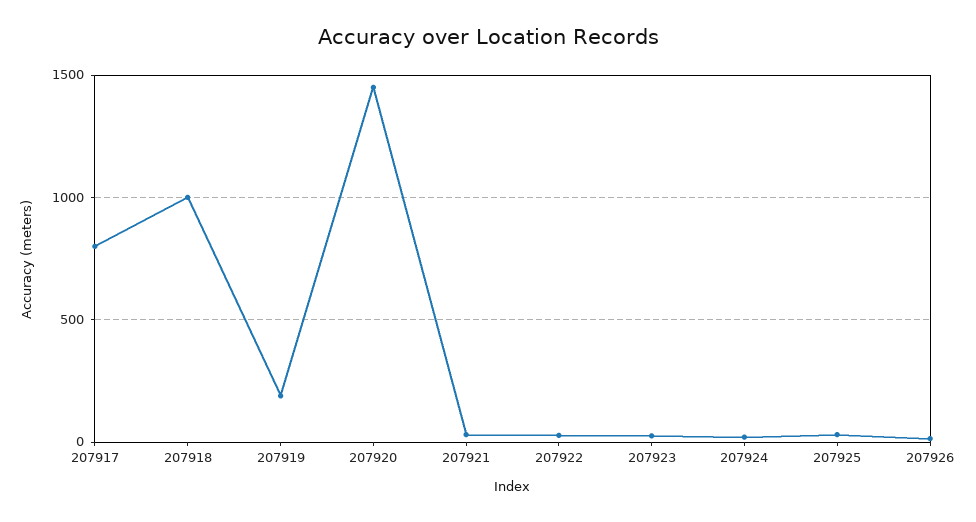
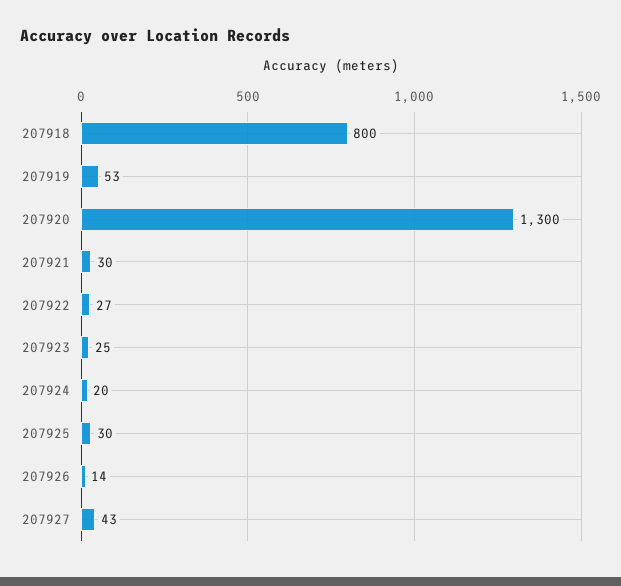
207917: 800 -> none
207918: 1000 -> 800
207919: 200 -> 53
207920: 1450 -> 1300
207927: none -> 43

